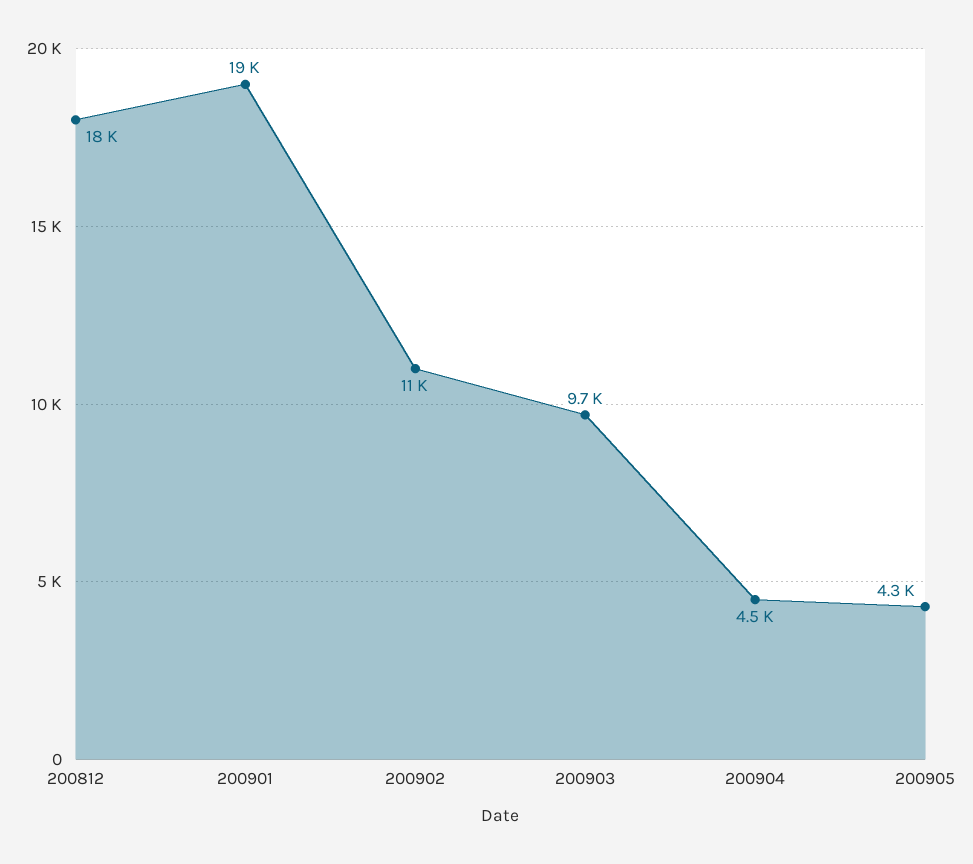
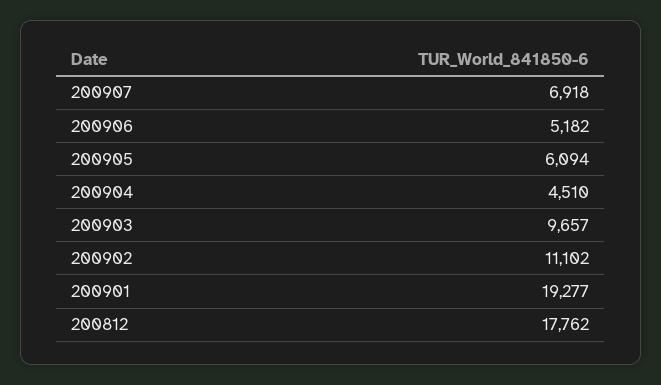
200905: 4300 -> 6094
200907: none -> 6918
200906: none -> 5182

